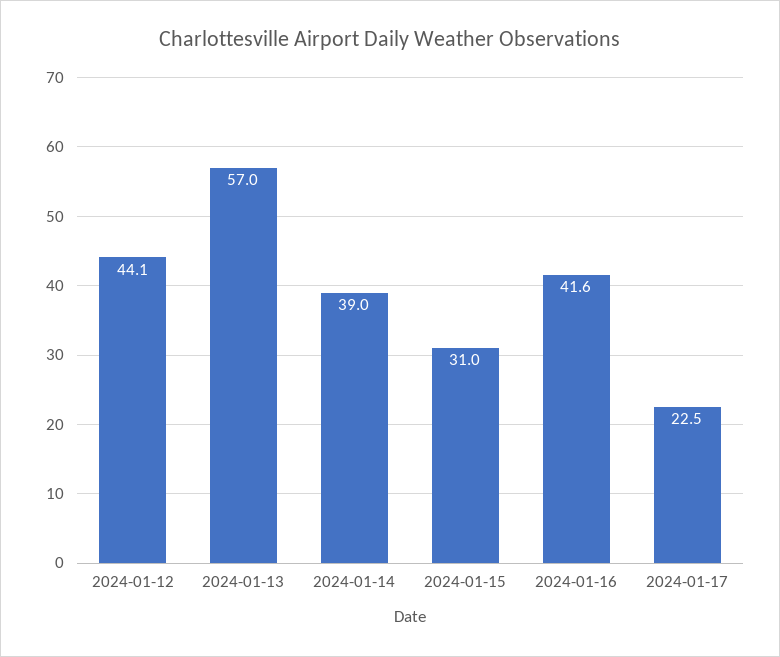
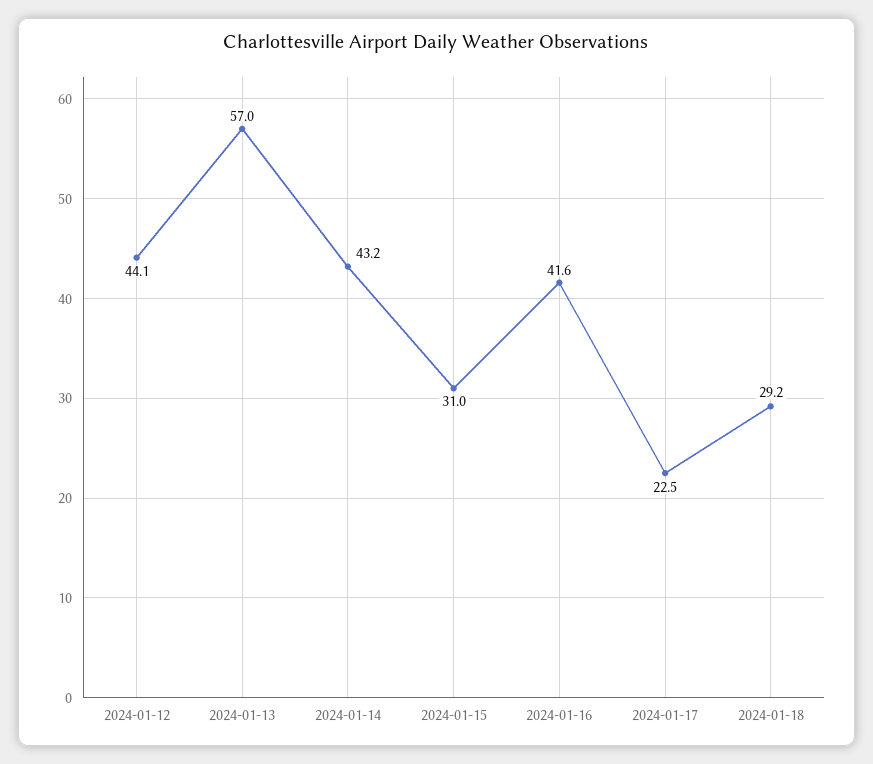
2024-01-14: 39 -> 43.2
2024-01-18: none -> 29.2

